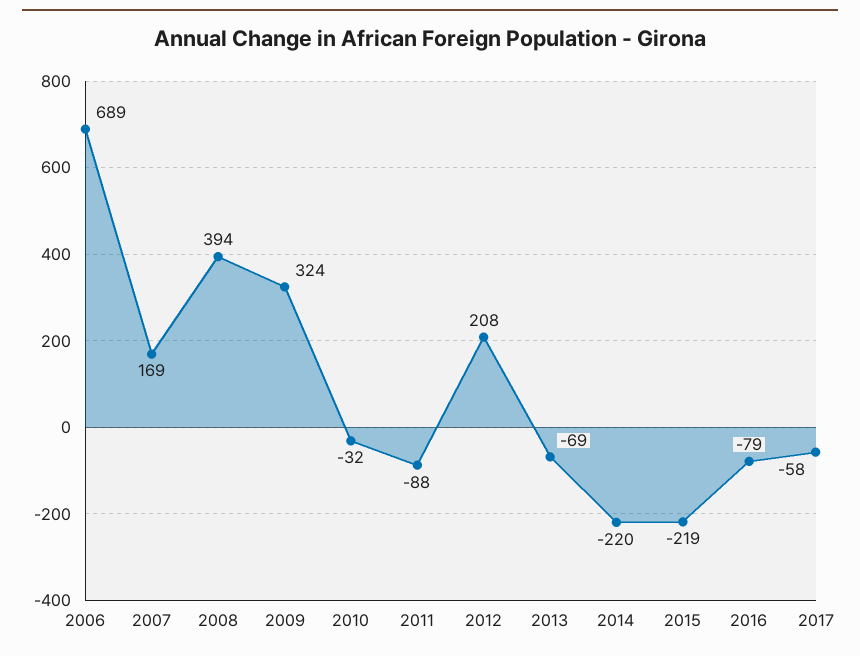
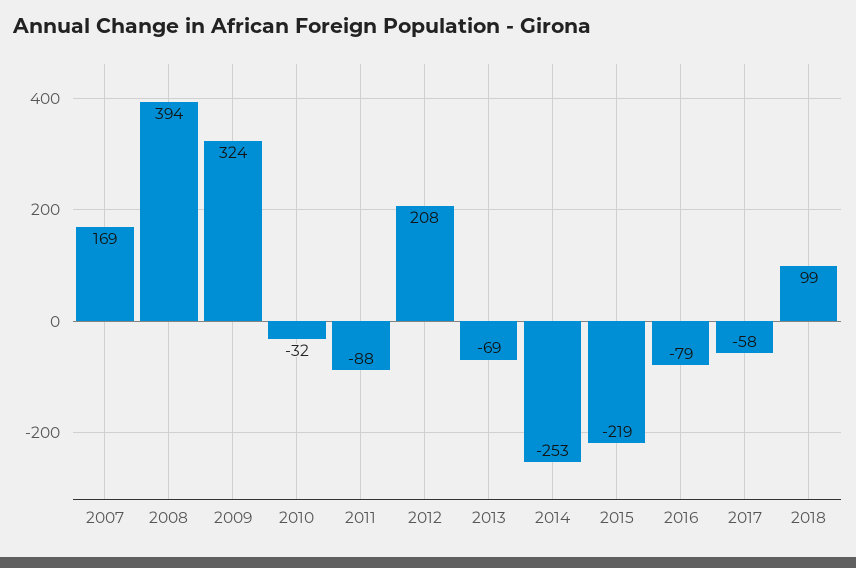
2006: 689 -> none
2014: -220 -> -253
2018: none -> 99

